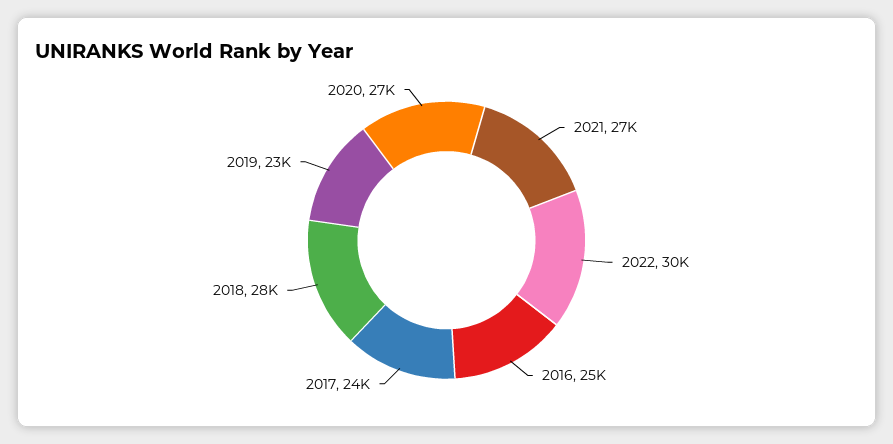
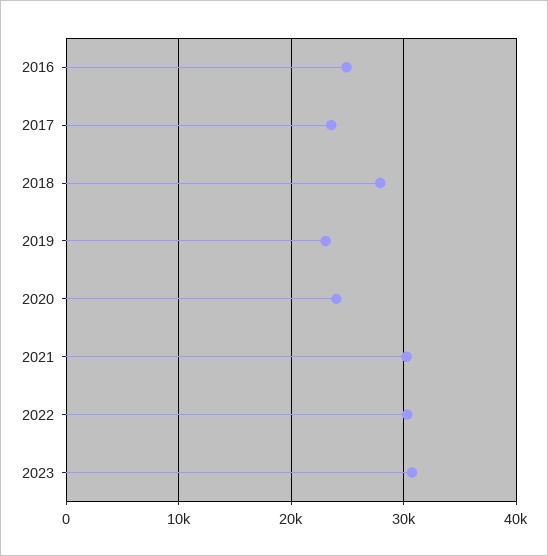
2021: 27000 -> 30000
2020: 27000 -> 24000
2023: none -> 31000

